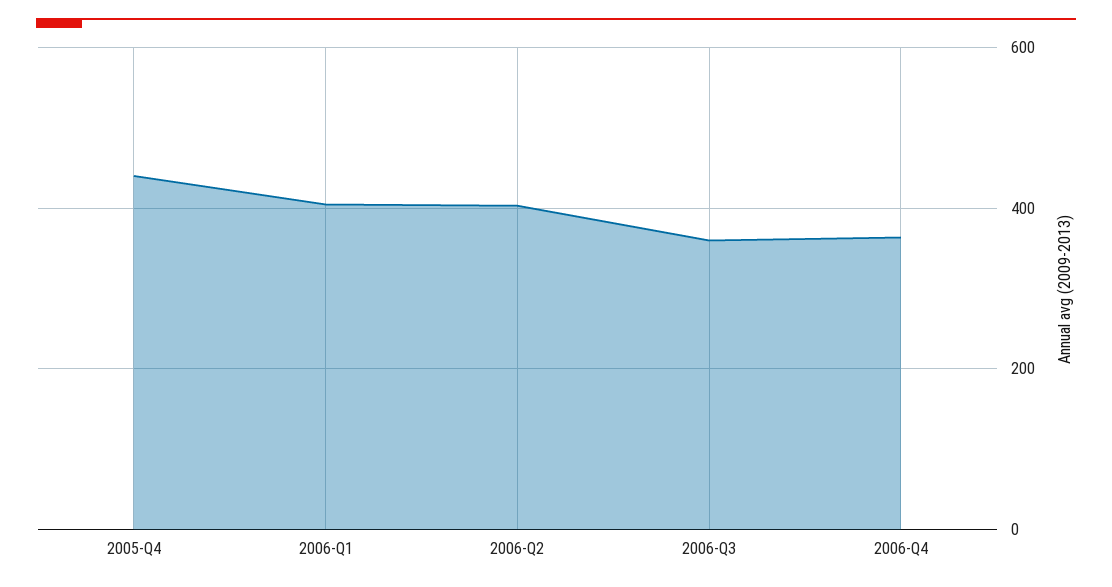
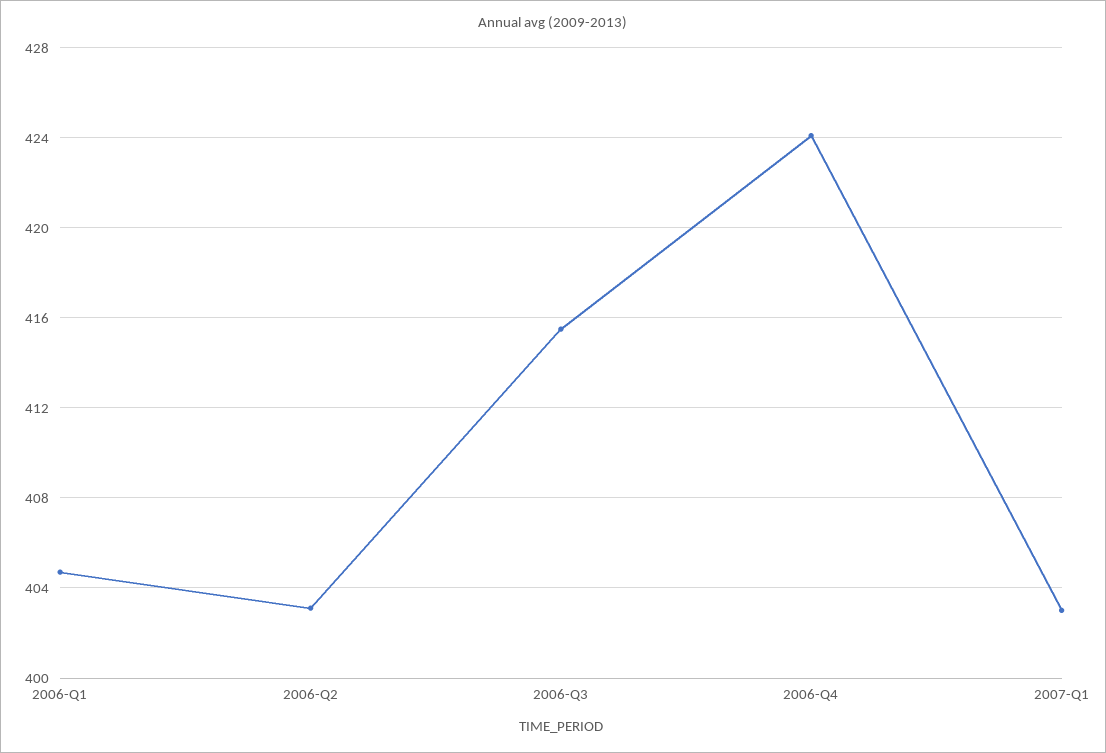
2005-Q4: 440 -> none
2006-Q3: 360 -> 415.5
2006-Q4: 360 -> 424
2007-Q1: none -> 403

